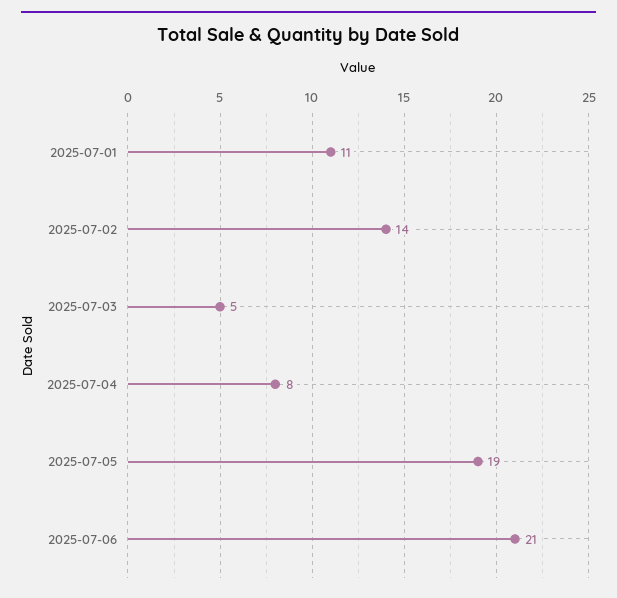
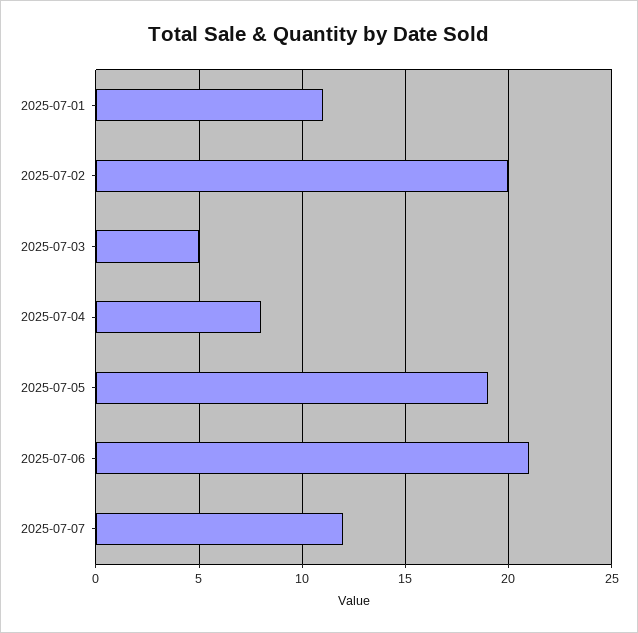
2025-07-02: 14 -> 20
2025-07-07: none -> 12

